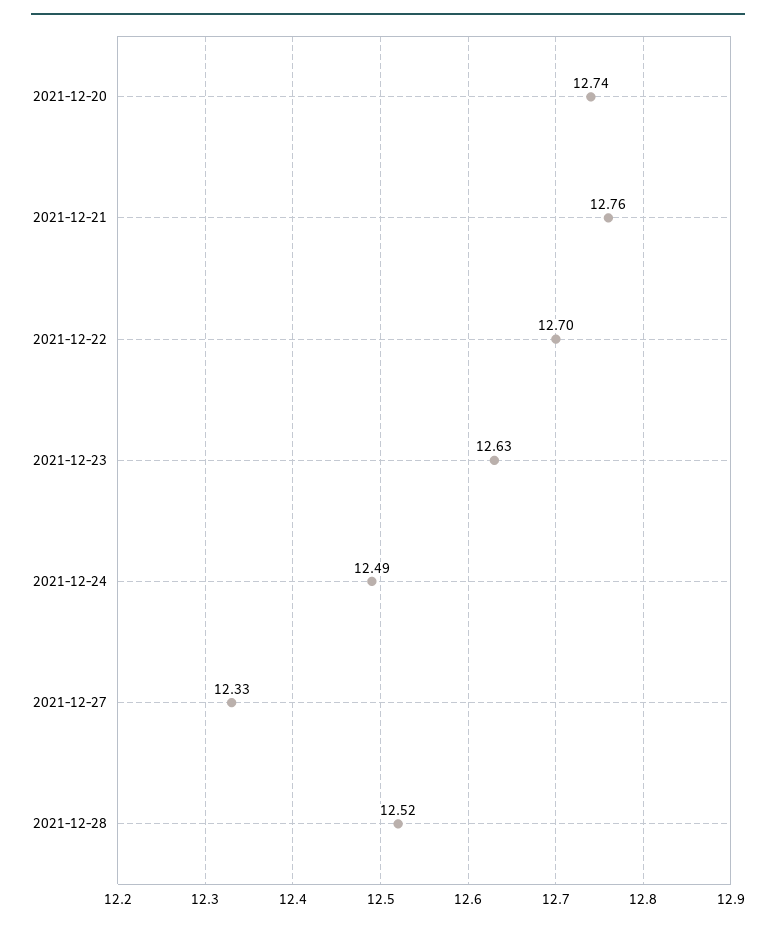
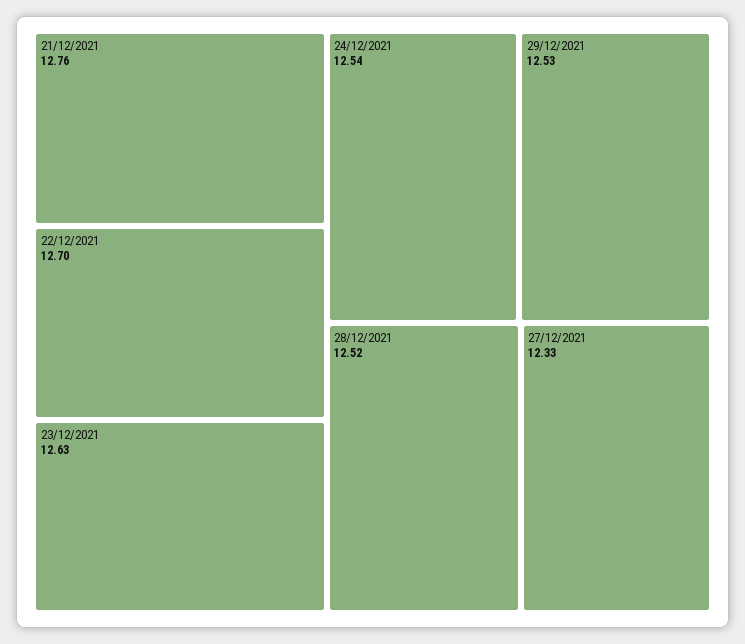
2021-12-20: 12.74 -> none
2021-12-24: 12.49 -> 12.54
29/12/2021: none -> 12.53

